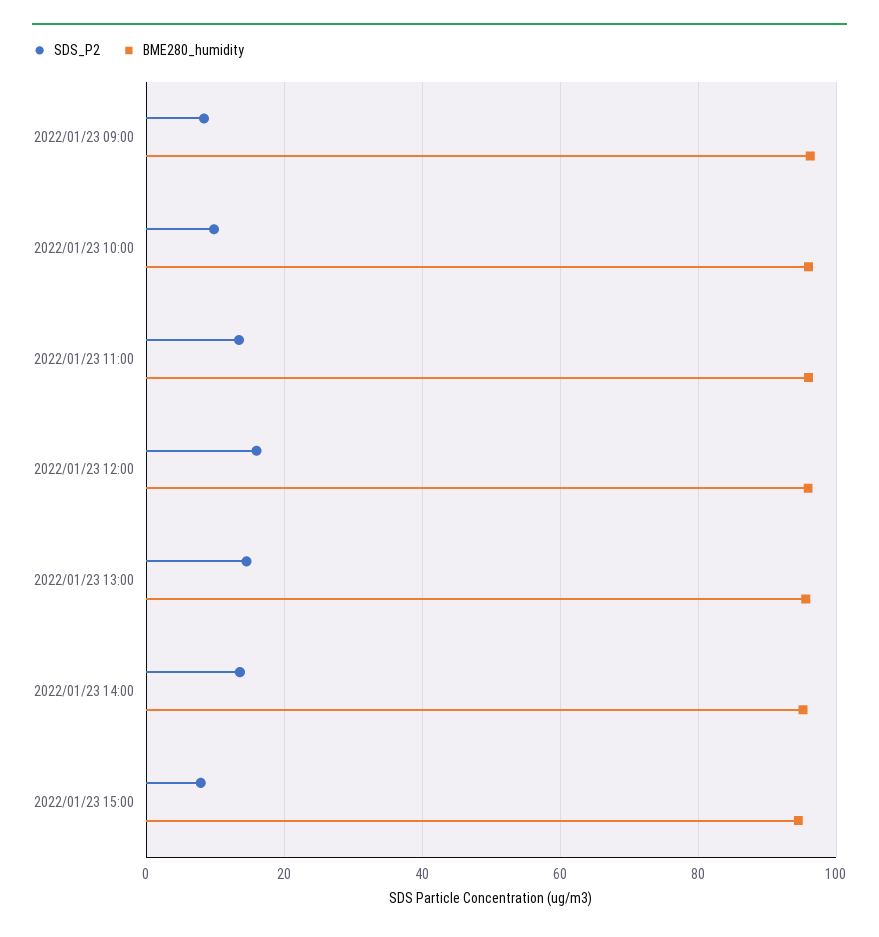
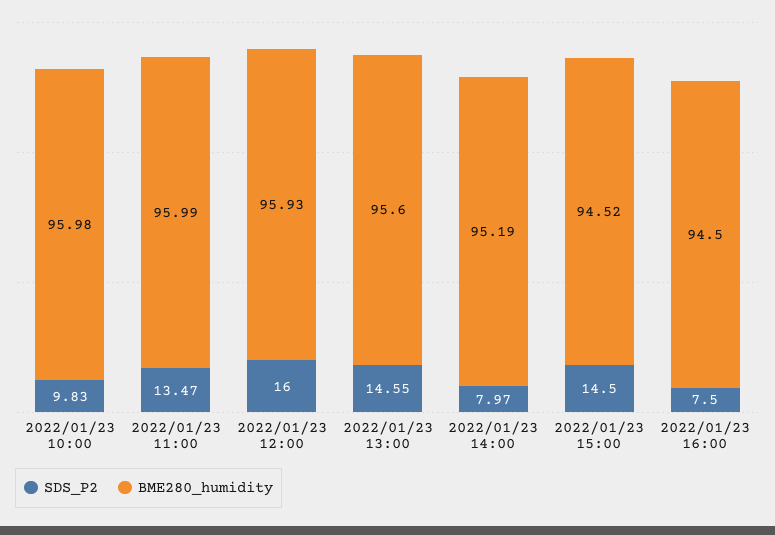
SDS_P2, 2022/01/23 09:00: 8 -> none
BME280_humidity, 2022/01/23 09:00: 96 -> none
SDS_P2, 2022/01/23 14:00: 14 -> 7.97
SDS_P2, 2022/01/23 15:00: 8 -> 14.5
SDS_P2, 2022/01/23 16:00: none -> 7.5
BME280_humidity, 2022/01/23 16:00: none -> 94.5

